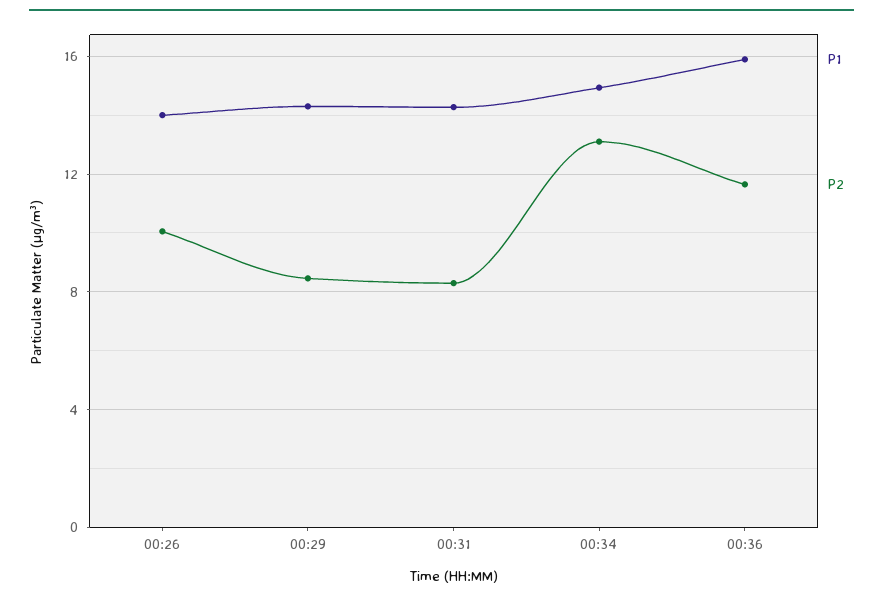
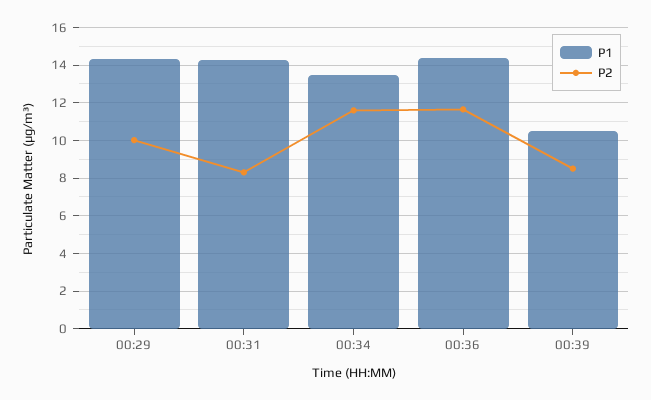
P1, 00:26: 14 -> none
P2, 00:26: 10 -> none
P2, 00:29: 8.5 -> 10
P1, 00:34: 15 -> 13.5
P2, 00:34: 13 -> 11.5
P1, 00:36: 16 -> 14.5
P1, 00:39: none -> 10.5
P2, 00:39: none -> 8.5

